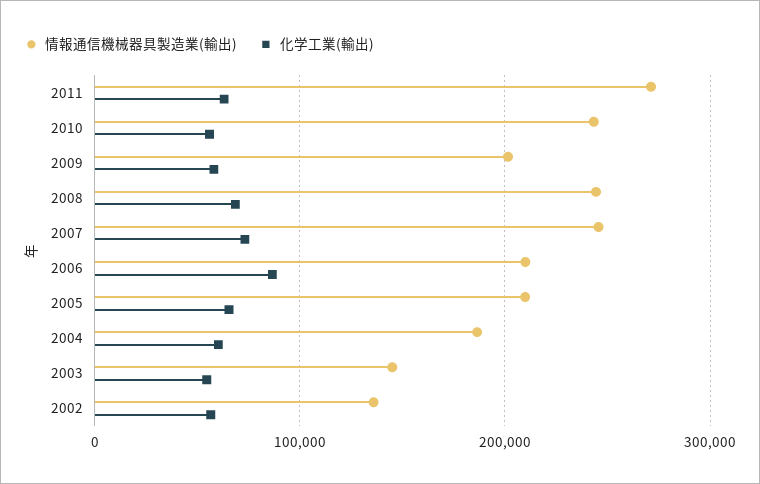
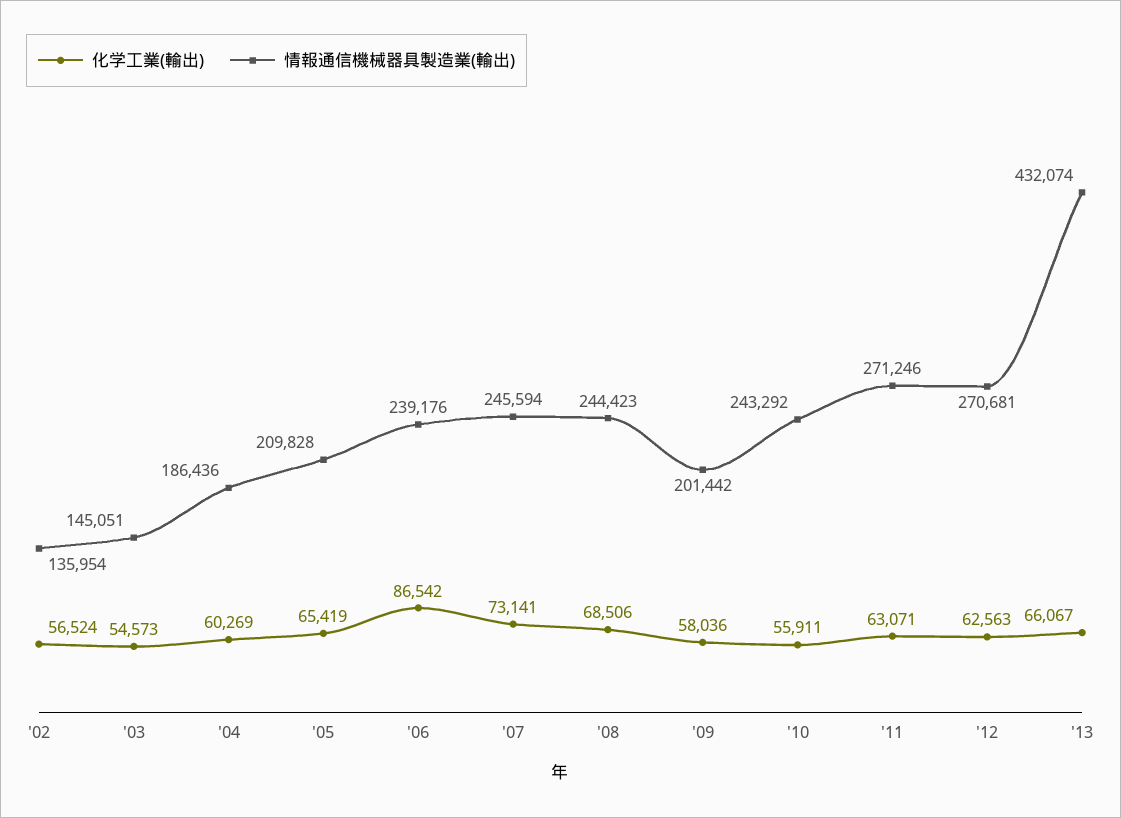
情報通信機械器具製造業(輸出), 2006: 210000 -> 239176
化学工業(輸出), '12: none -> 62563
情報通信機械器具製造業(輸出), '12: none -> 270681
化学工業(輸出), '13: none -> 66067
情報通信機械器具製造業(輸出), '13: none -> 432074

